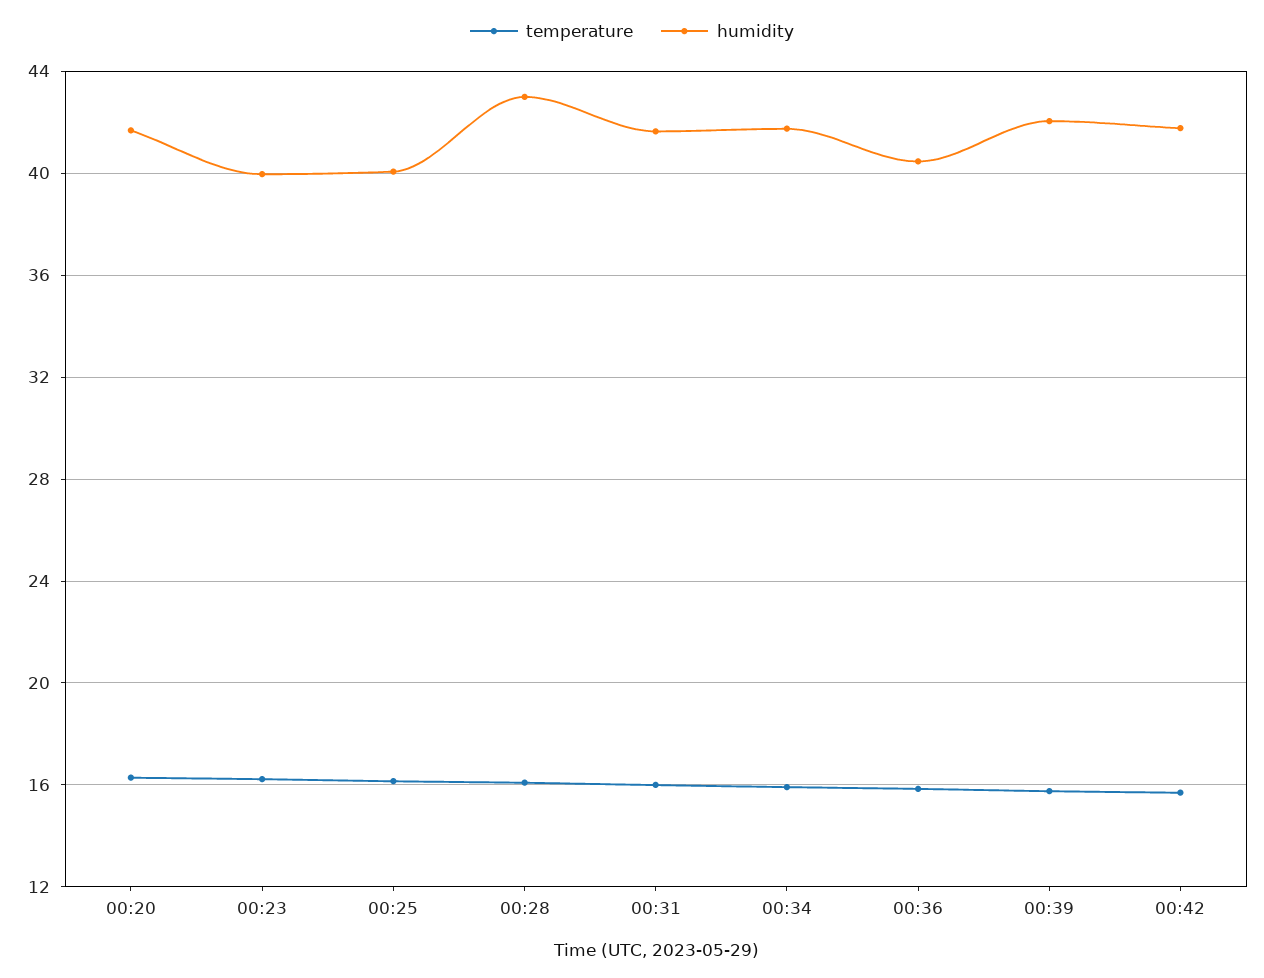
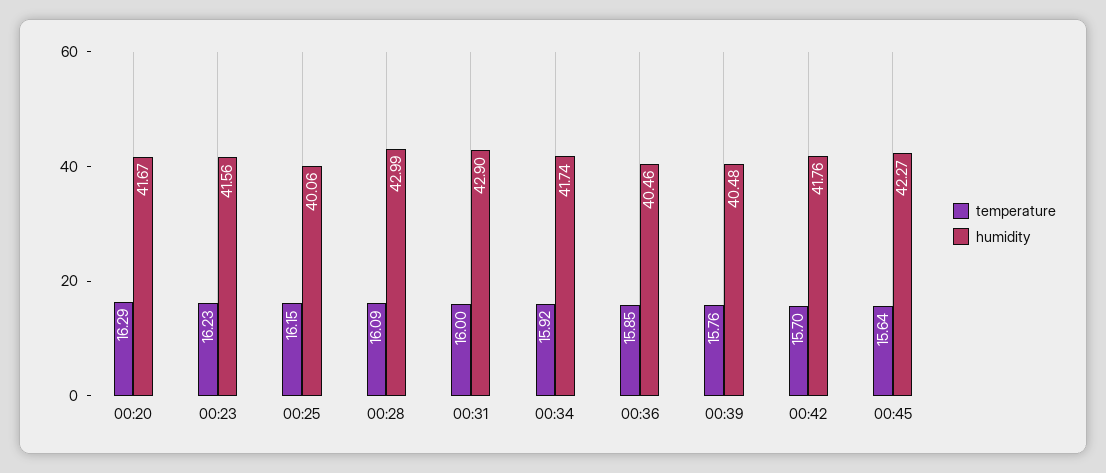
humidity, 00:23: 40 -> 41.56
humidity, 00:31: 41.5 -> 42.9
humidity, 00:39: 42 -> 40.48
temperature, 00:45: none -> 15.64
humidity, 00:45: none -> 42.27

